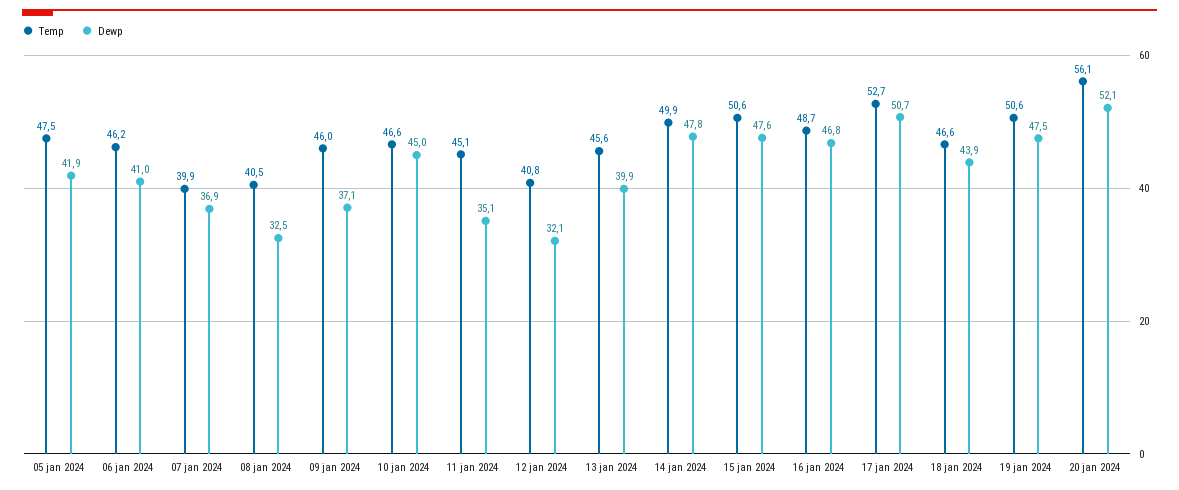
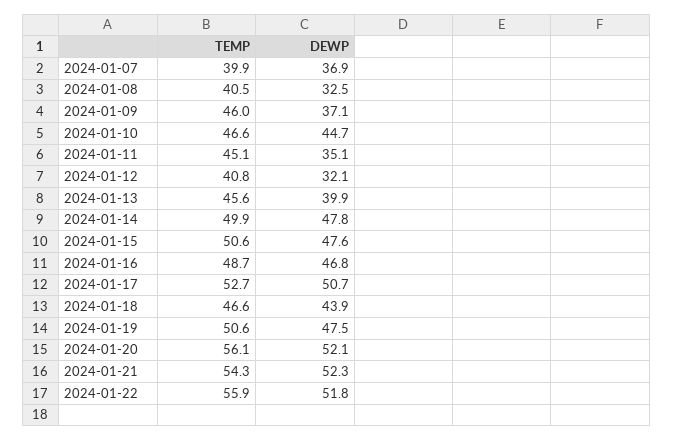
Temp, 05 jan 2024: 47.5 -> none
Dewp, 05 jan 2024: 41.9 -> none
Temp, 06 jan 2024: 46.2 -> none
Dewp, 06 jan 2024: 41 -> none
Dewp, 10 jan 2024: 45 -> 44.7
Temp, 2024-01-21: none -> 54.3
Dewp, 2024-01-21: none -> 52.3
Temp, 2024-01-22: none -> 55.9
Dewp, 2024-01-22: none -> 51.8

